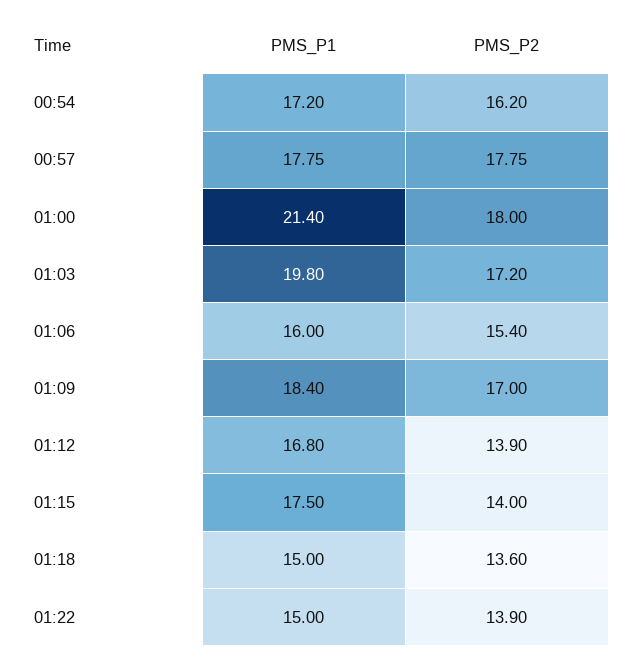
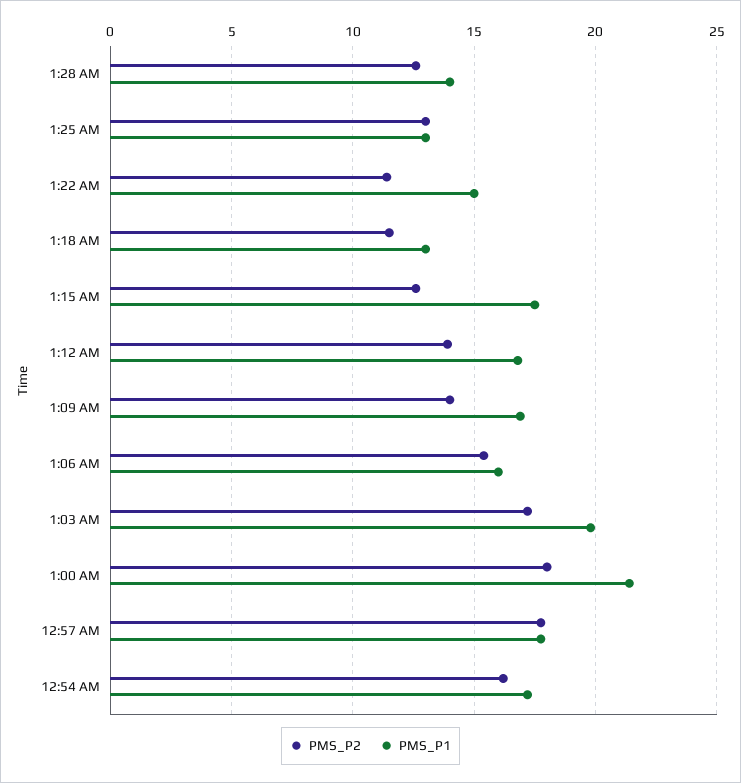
PMS_P1, 01:09: 18.4 -> 17
PMS_P2, 01:09: 17 -> 14
PMS_P2, 01:15: 14 -> 12.5
PMS_P1, 01:18: 15 -> 13
PMS_P2, 01:18: 13.6 -> 11.5
PMS_P2, 01:22: 13.9 -> 11.5
PMS_P2, 1:28 AM: none -> 12.5
PMS_P1, 1:28 AM: none -> 14
PMS_P2, 1:25 AM: none -> 13
PMS_P1, 1:25 AM: none -> 13

